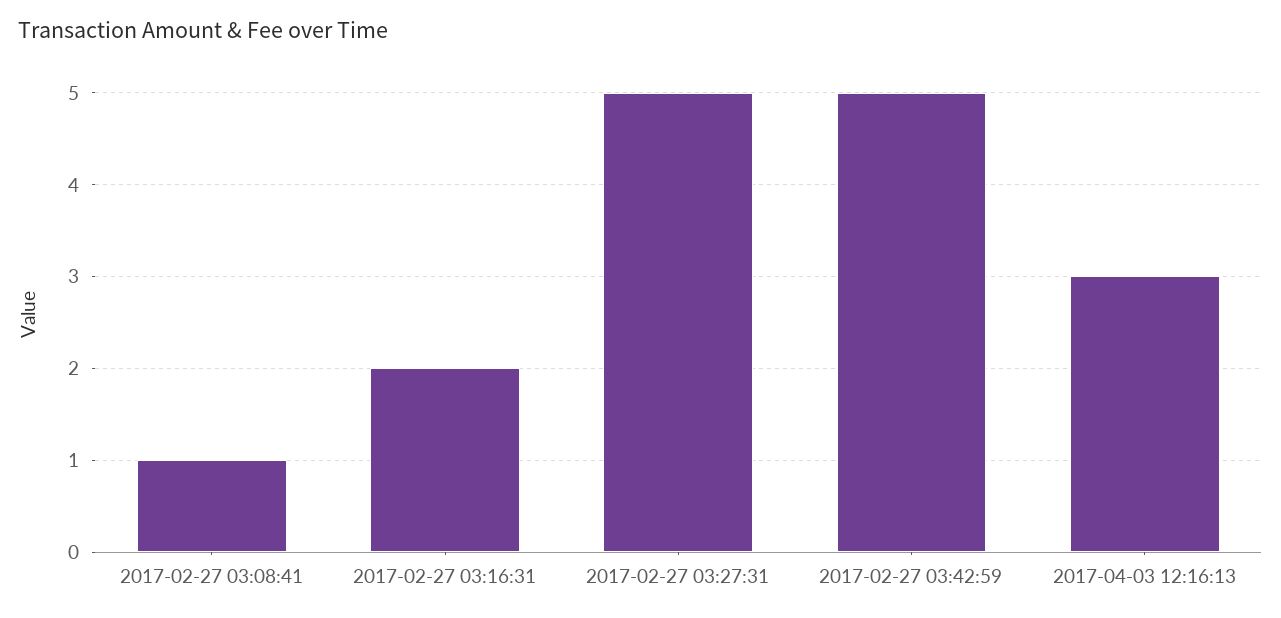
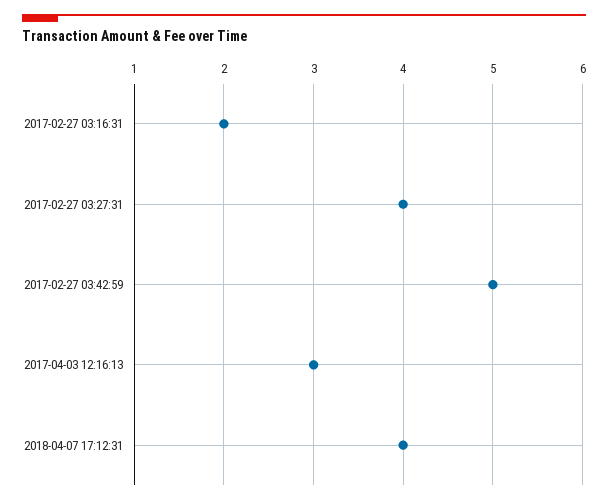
2017-02-27 03:08:41: 1 -> none
2017-02-27 03:27:31: 5 -> 4
2018-04-07 17:12:31: none -> 4

